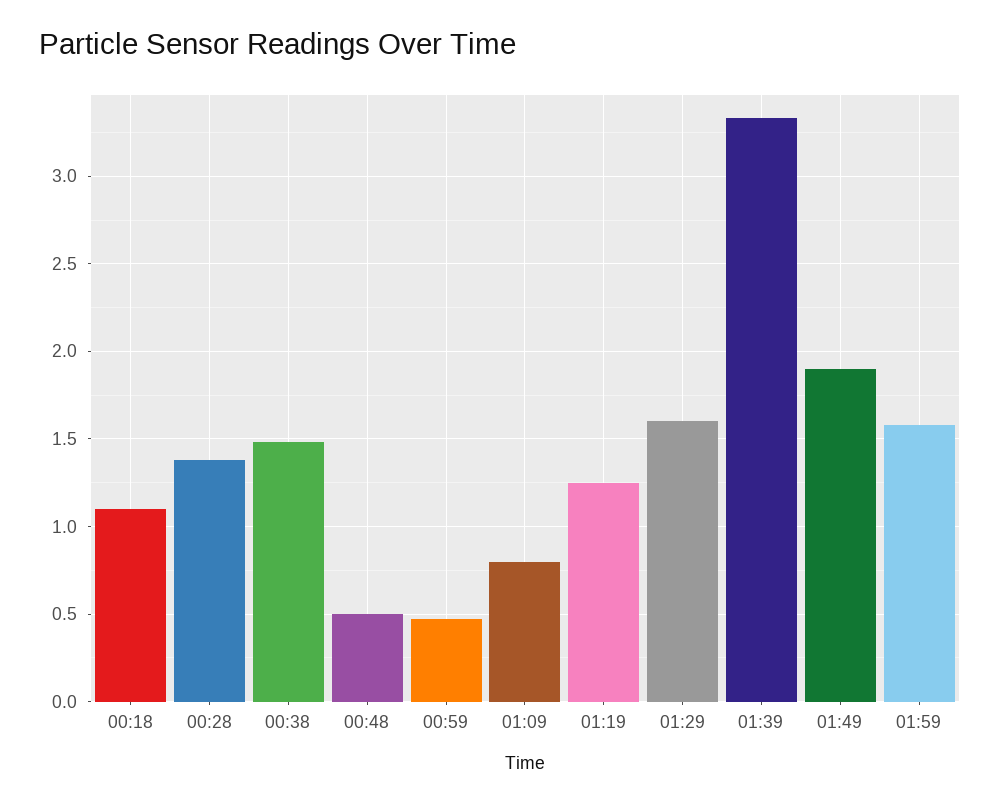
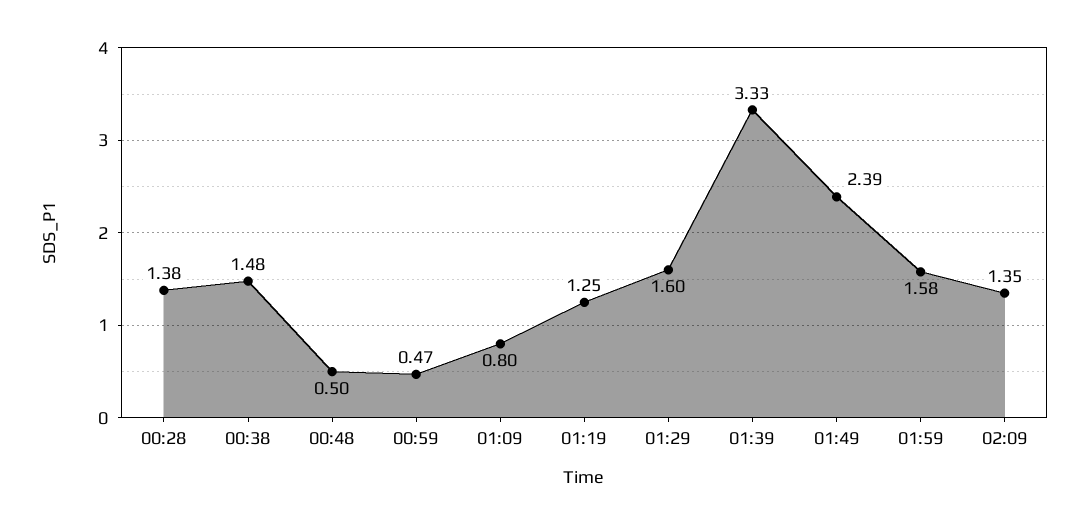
00:18: 1.1 -> none
01:49: 1.9 -> 2.39
02:09: none -> 1.35

